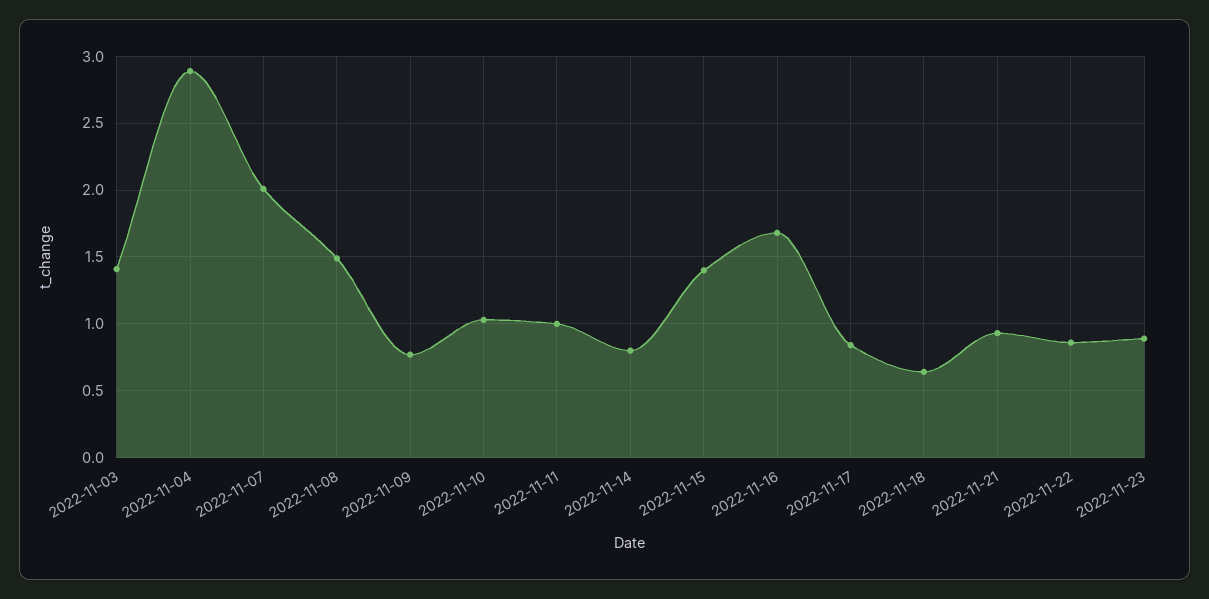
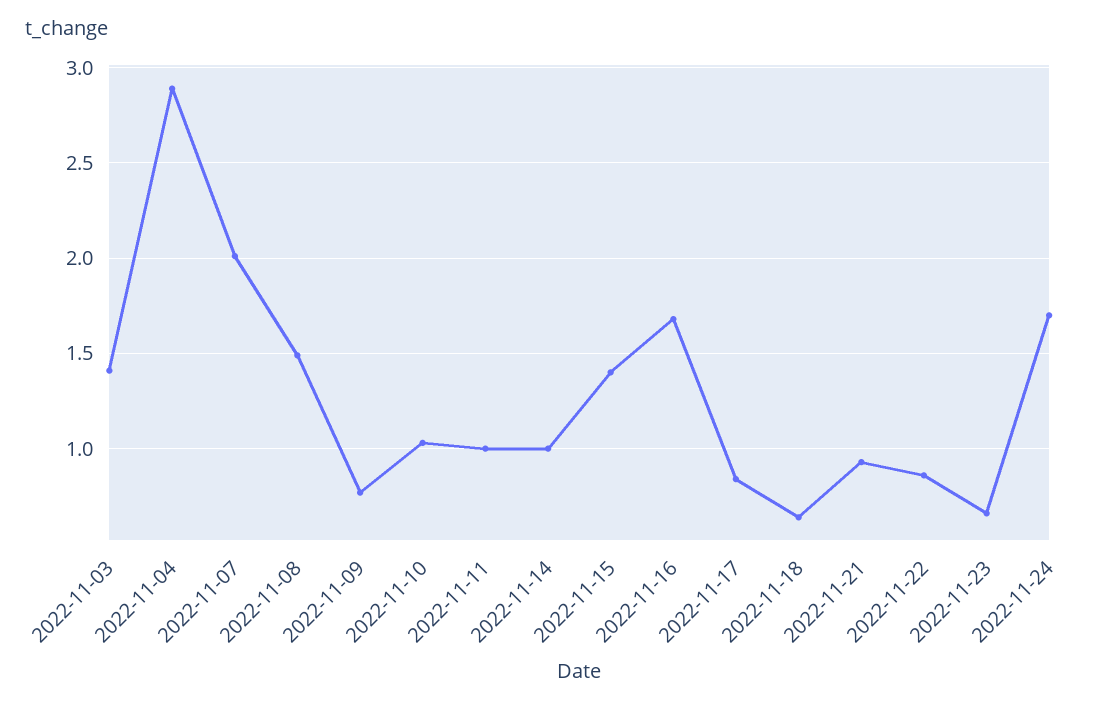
2022-11-14: 0.8 -> 1
2022-11-23: 0.9 -> 0.65
2022-11-24: none -> 1.7

